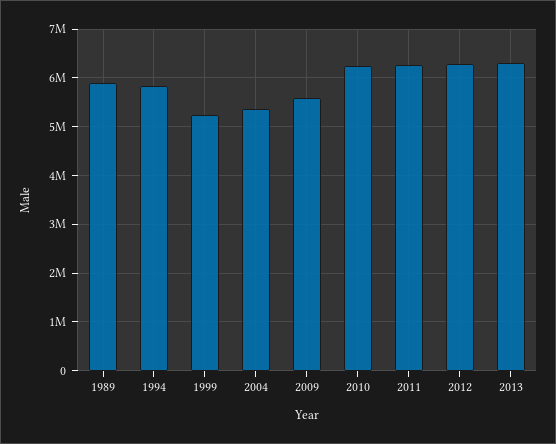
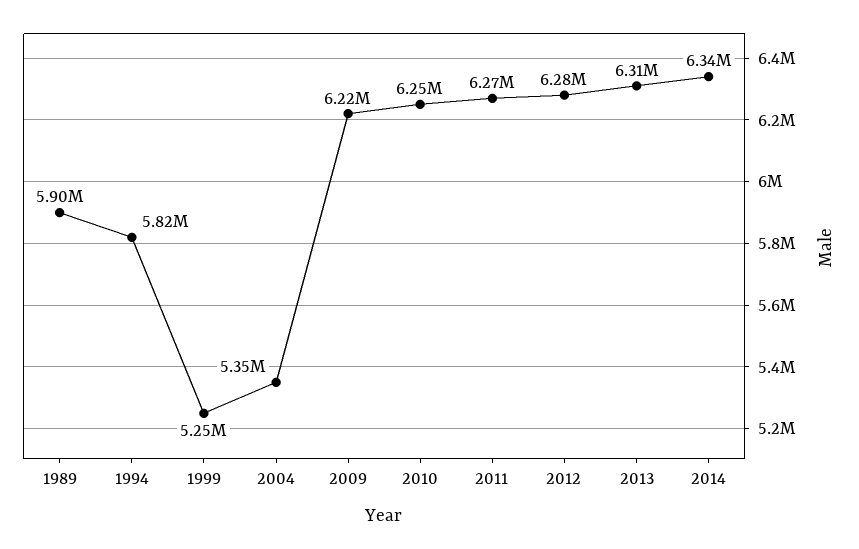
2009: 5600000 -> 6220000
2014: none -> 6340000

